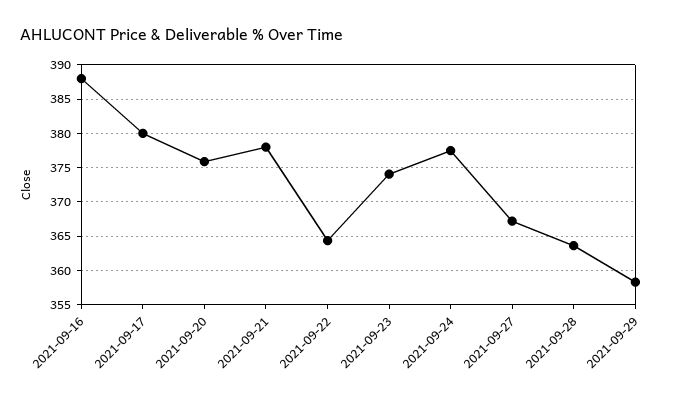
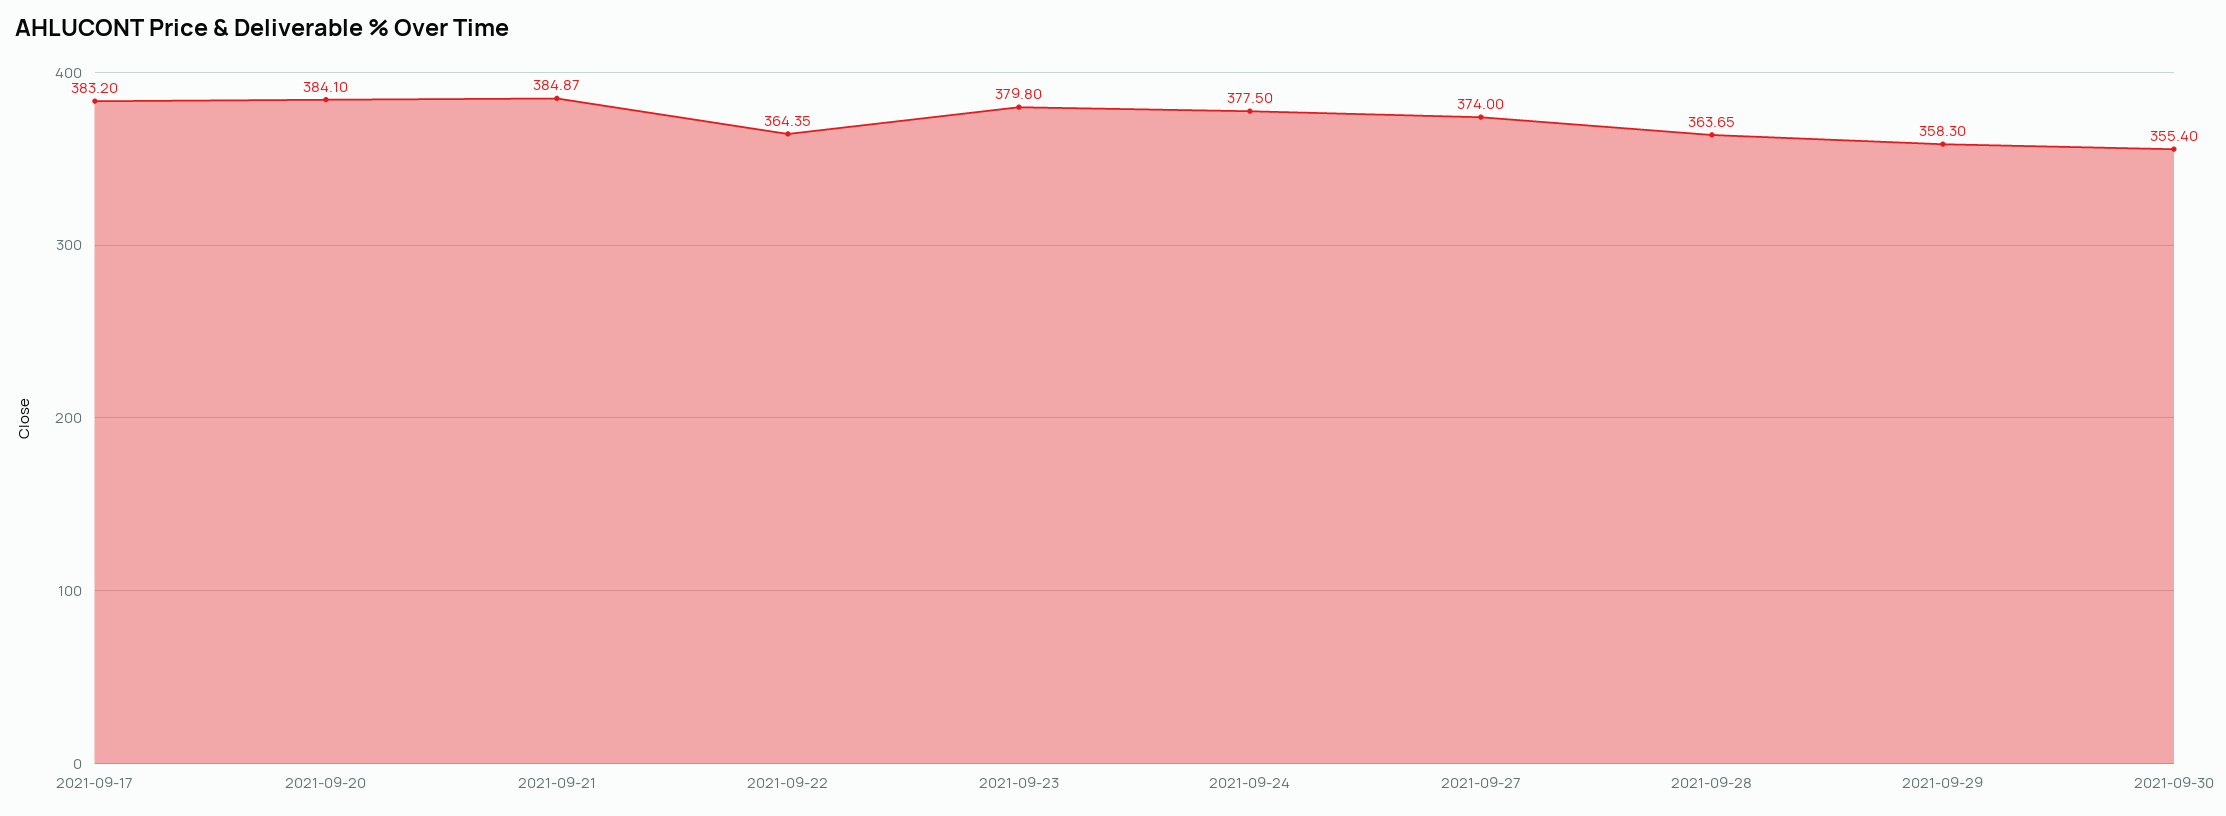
2021-09-16: 388 -> none
2021-09-17: 380 -> 383.2
2021-09-20: 376 -> 384.1
2021-09-21: 378 -> 384.87
2021-09-23: 374 -> 379.8
2021-09-27: 367 -> 374
2021-09-30: none -> 355.4

